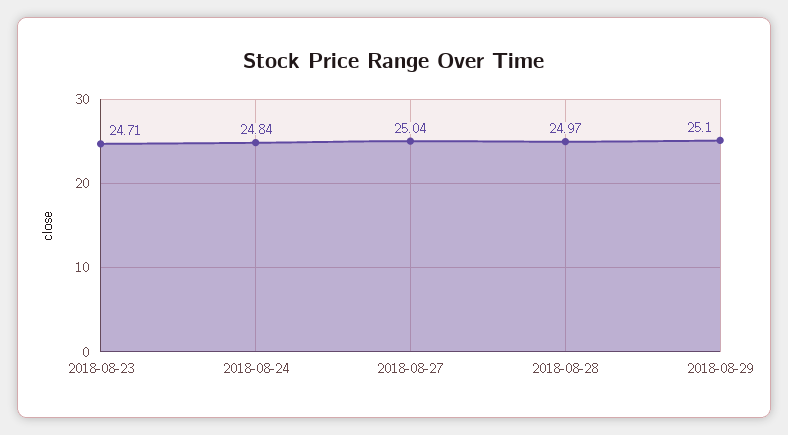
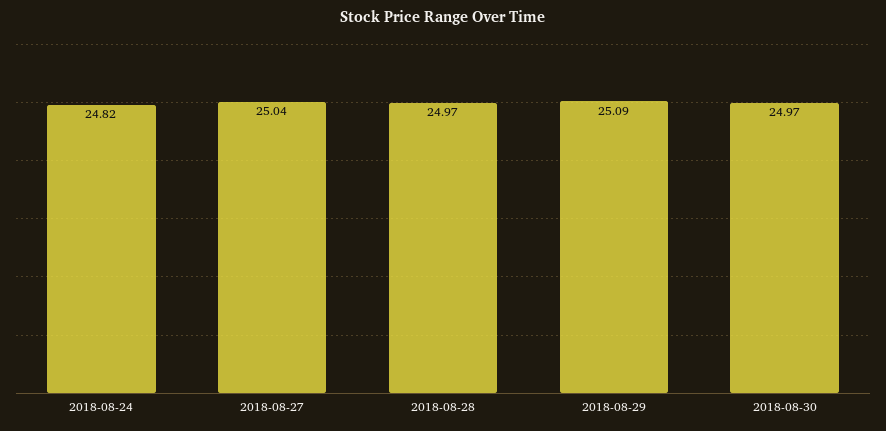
2018-08-23: 24.71 -> none
2018-08-24: 24.84 -> 24.82
2018-08-29: 25.1 -> 25.09
2018-08-30: none -> 24.97

